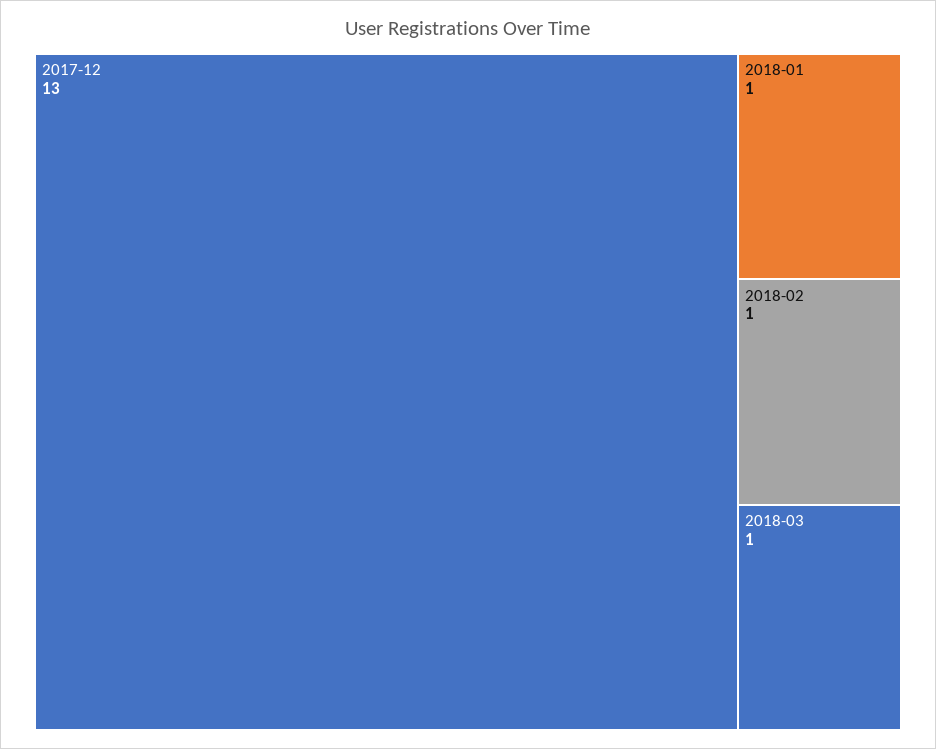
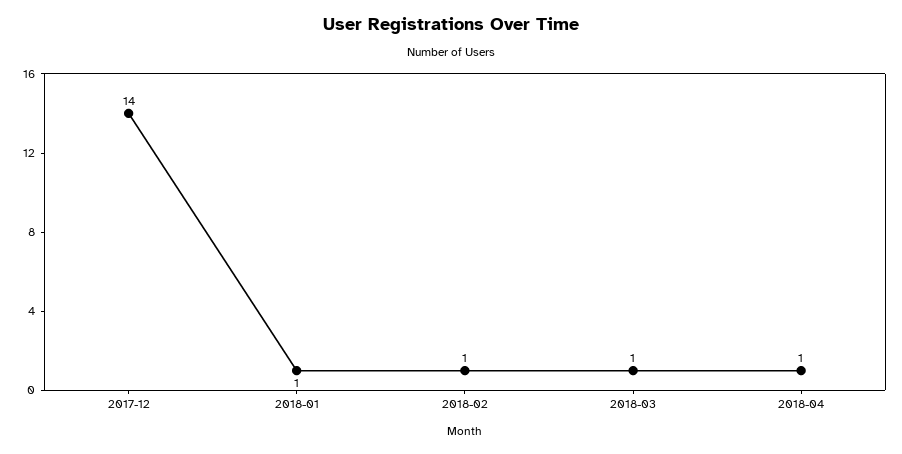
2017-12: 13 -> 14
2018-04: none -> 1

